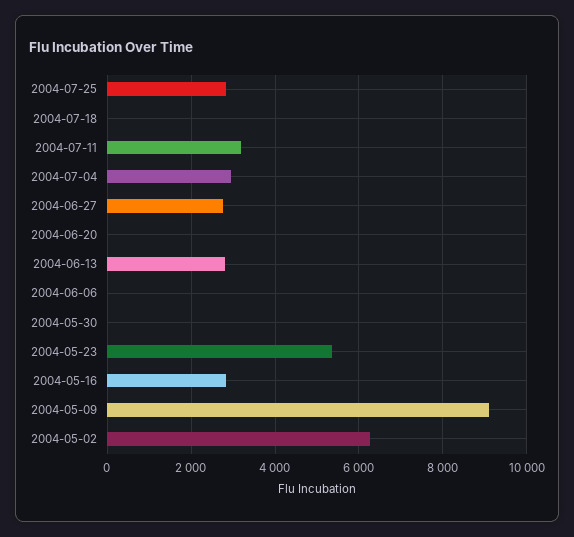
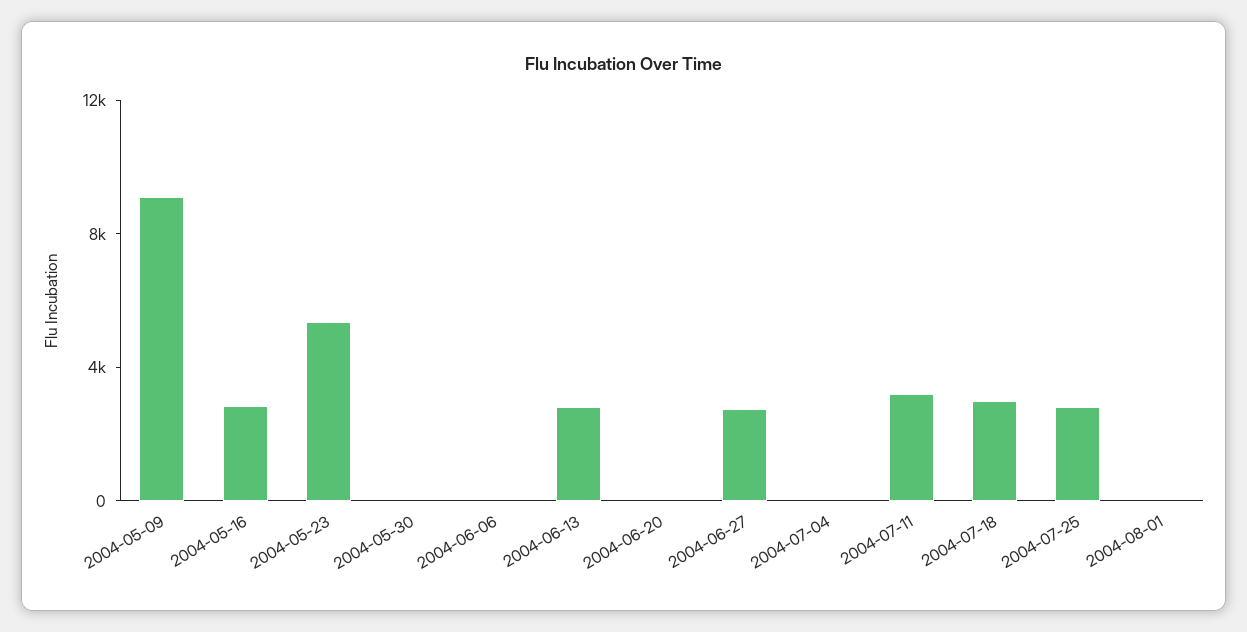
2004-07-18: 0 -> 3000
2004-07-04: 3000 -> 0
2004-05-02: 6200 -> none
2004-08-01: none -> 0

